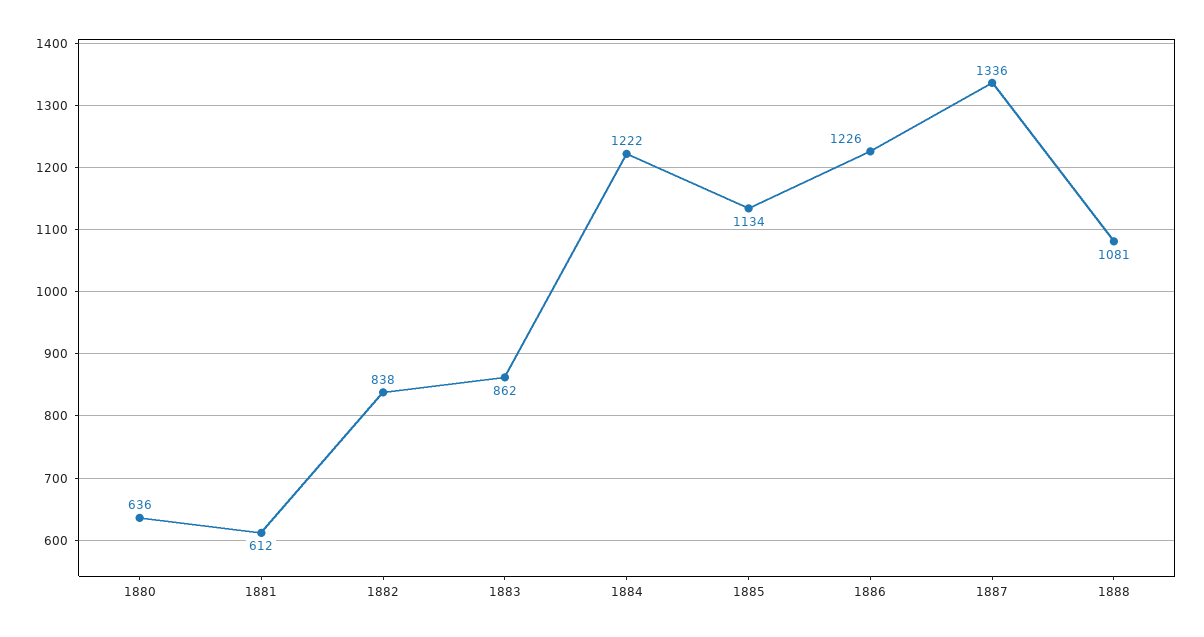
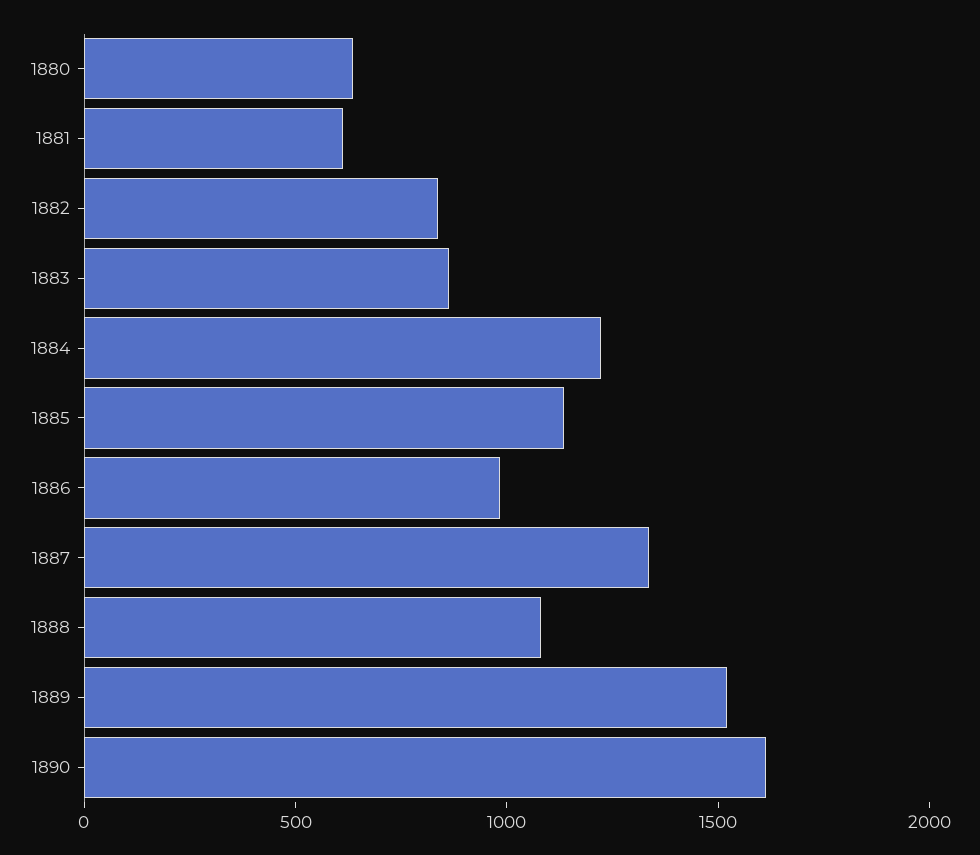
1886: 1226 -> 1000
1889: none -> 1500
1890: none -> 1600

